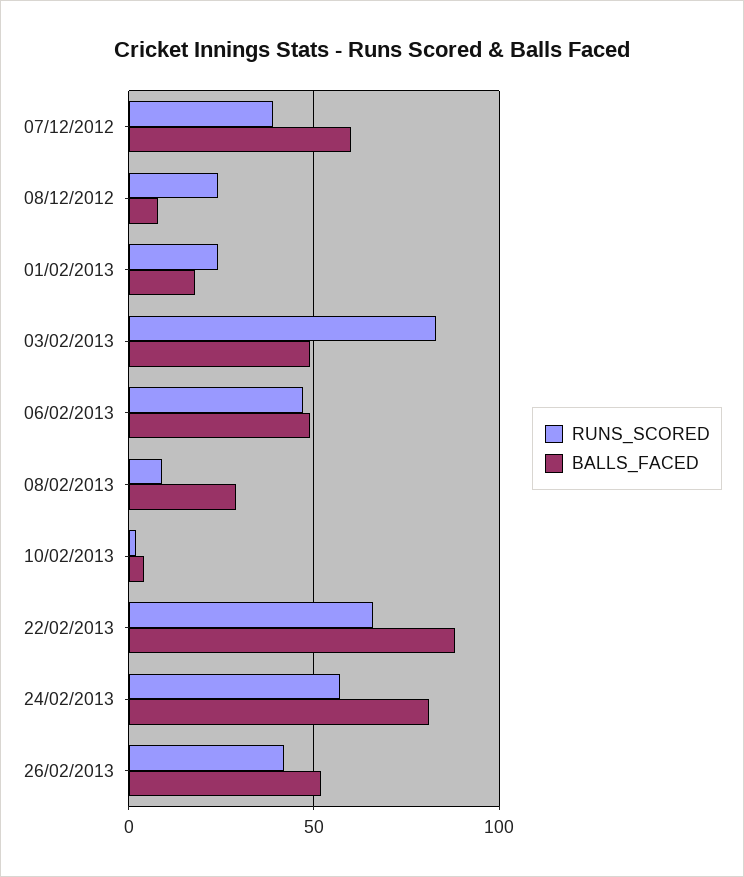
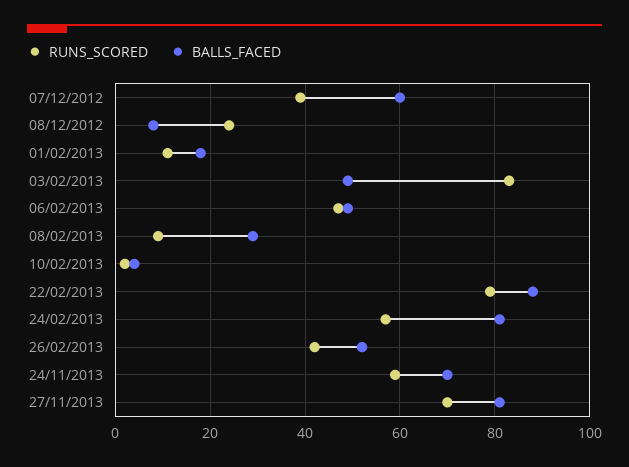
RUNS_SCORED, 01/02/2013: 25 -> 10
RUNS_SCORED, 22/02/2013: 65 -> 80
RUNS_SCORED, 24/11/2013: none -> 60
BALLS_FACED, 24/11/2013: none -> 70
RUNS_SCORED, 27/11/2013: none -> 70
BALLS_FACED, 27/11/2013: none -> 80

